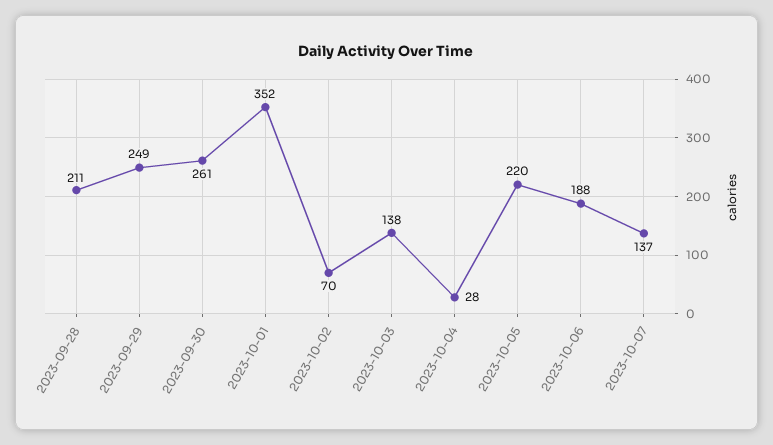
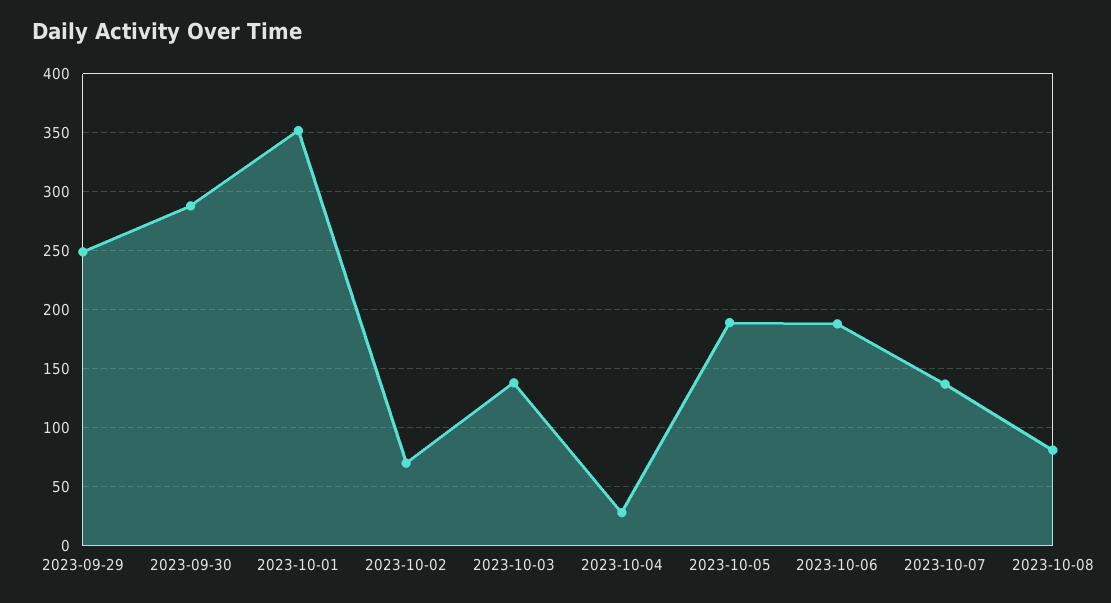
2023-09-28: 211 -> none
2023-09-30: 261 -> 290
2023-10-05: 220 -> 190
2023-10-08: none -> 80

